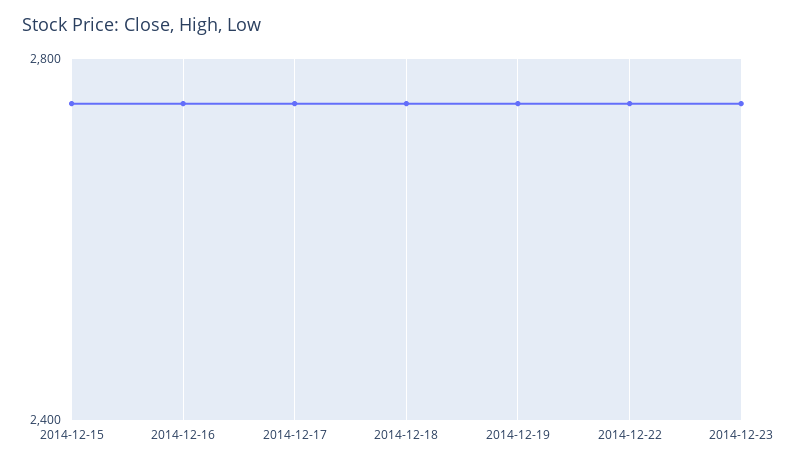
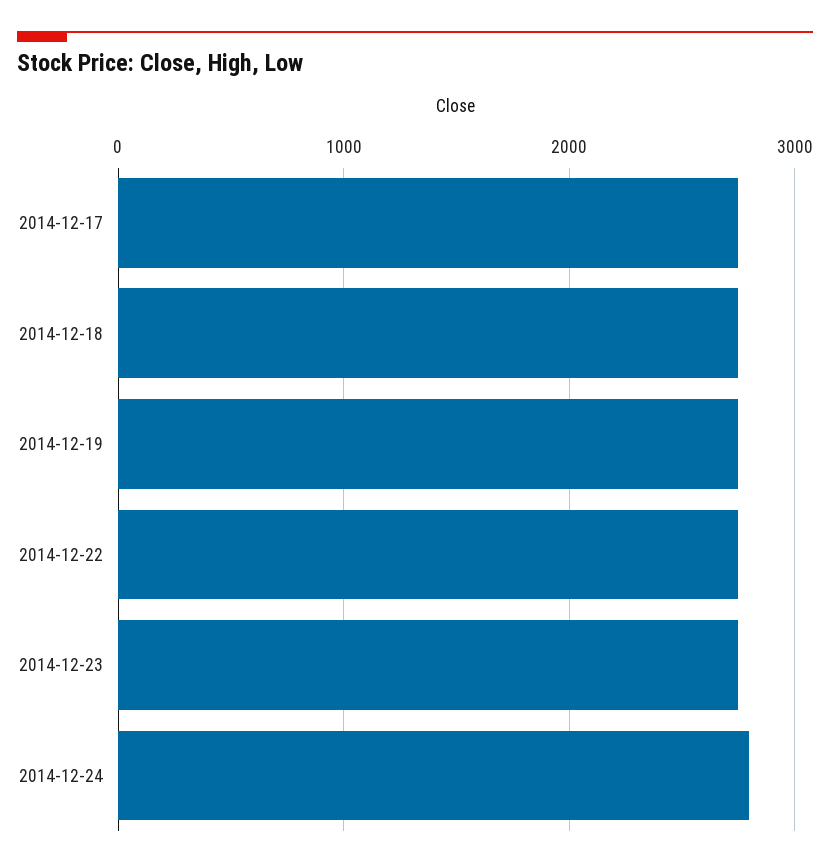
2014-12-15: 2750 -> none
2014-12-16: 2750 -> none
2014-12-24: none -> 2800

